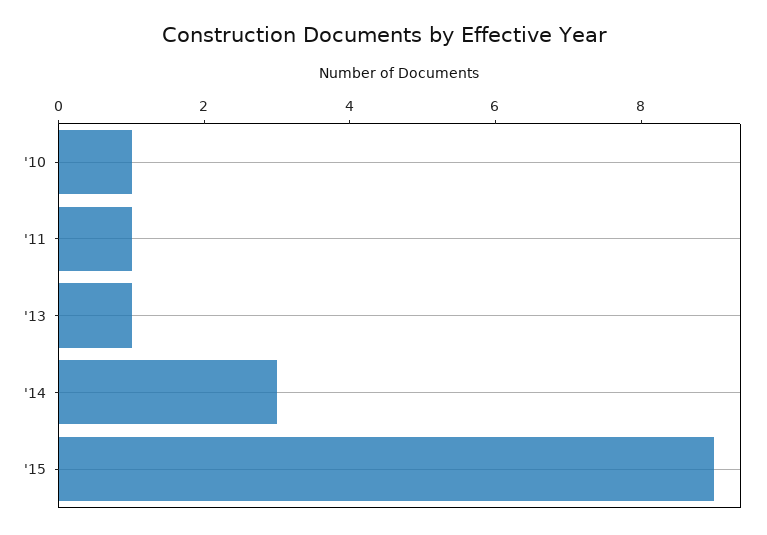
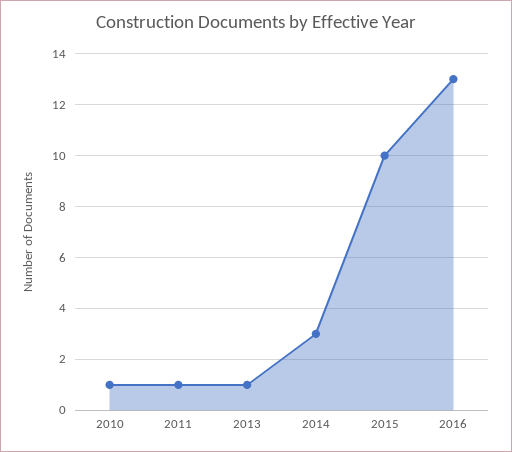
'15: 9 -> 10
2016: none -> 13

